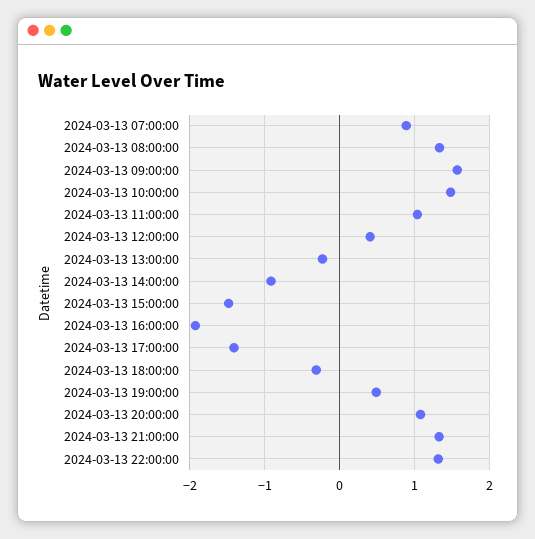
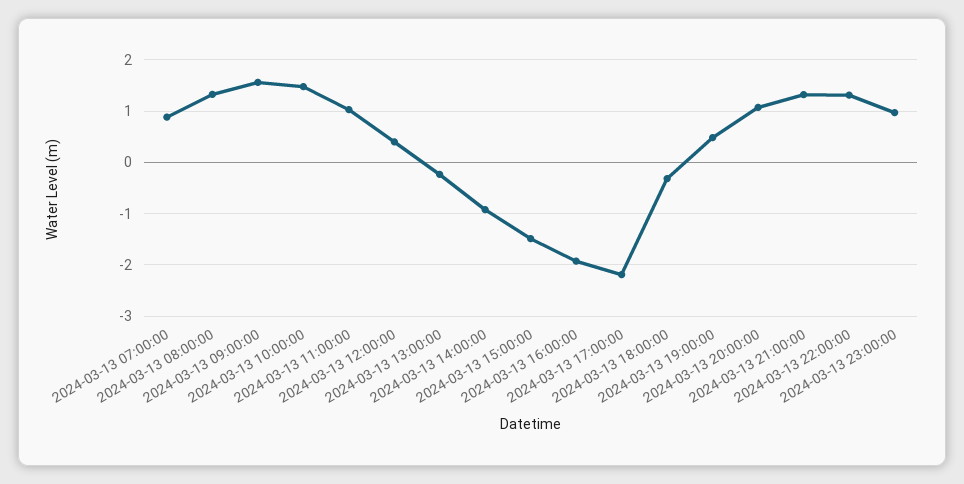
2024-03-13 17:00:00: -1.4 -> -2.2
2024-03-13 23:00:00: none -> 1

